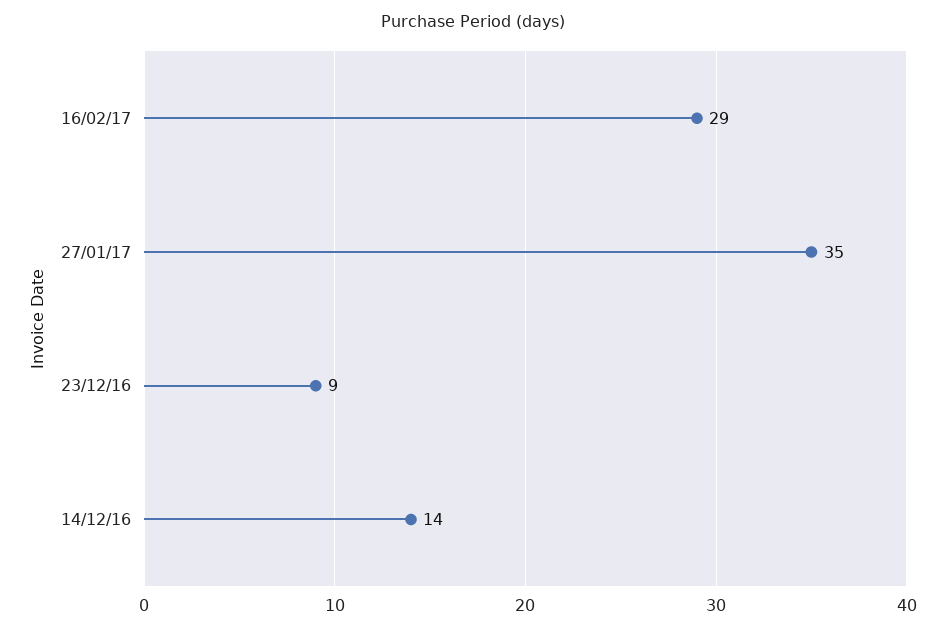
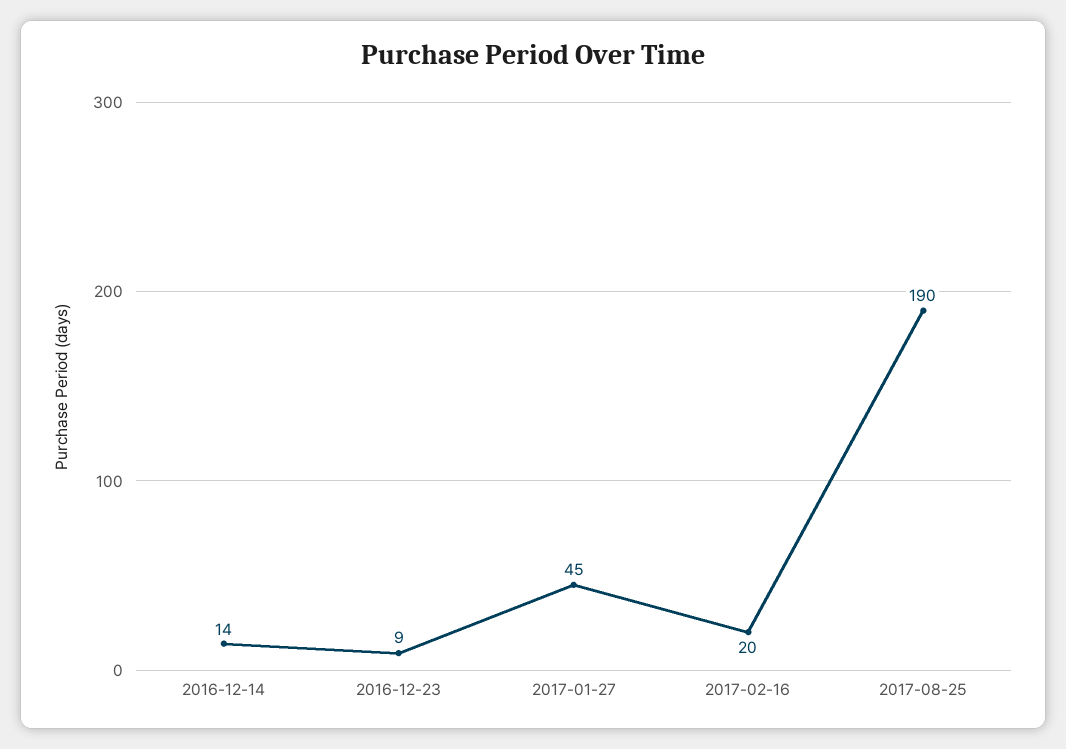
16/02/17: 29 -> 20
27/01/17: 35 -> 45
2017-08-25: none -> 190

